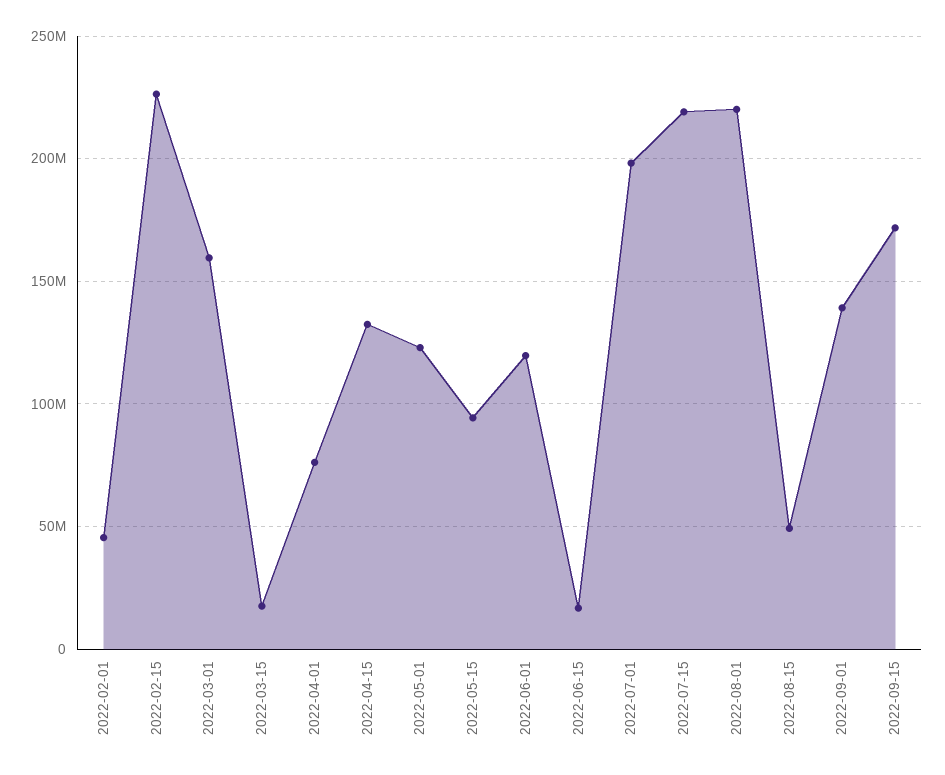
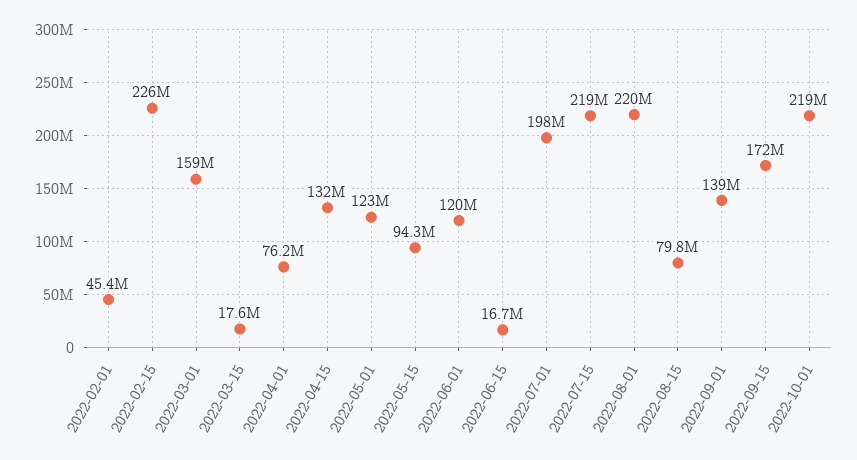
2022-08-15: 50000000 -> 79800000
2022-10-01: none -> 219000000

